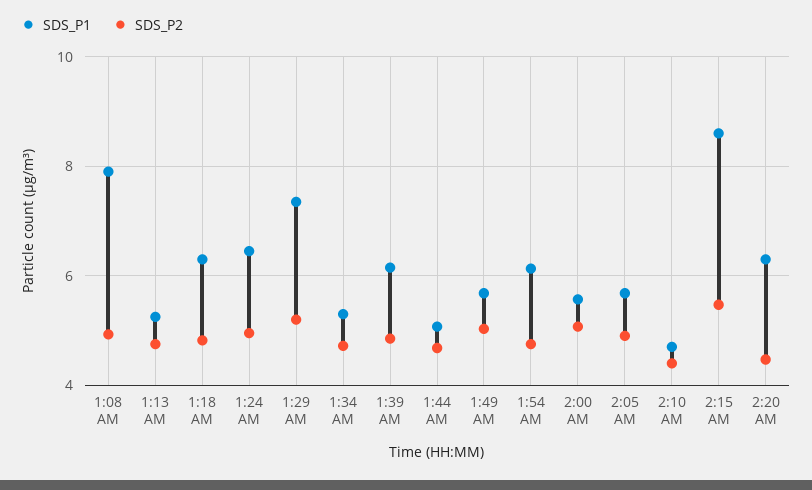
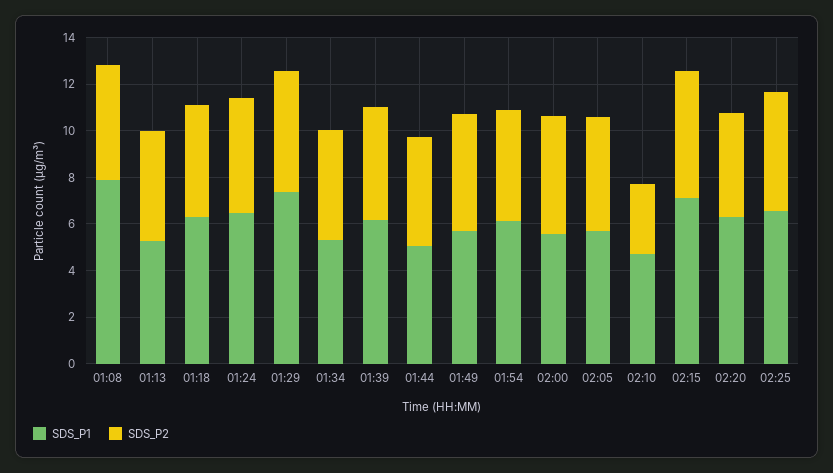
SDS_P2, 2:10 AM: 4.4 -> 3
SDS_P1, 2:15 AM: 8.6 -> 7
SDS_P1, 02:25: none -> 6.5
SDS_P2, 02:25: none -> 5

